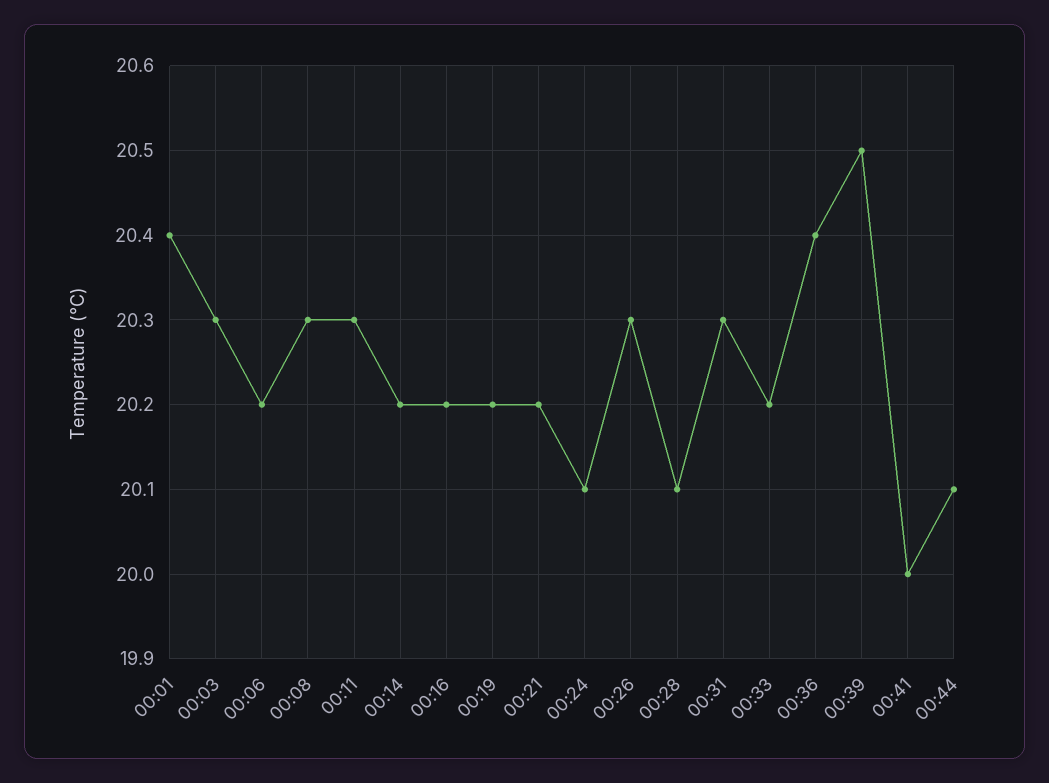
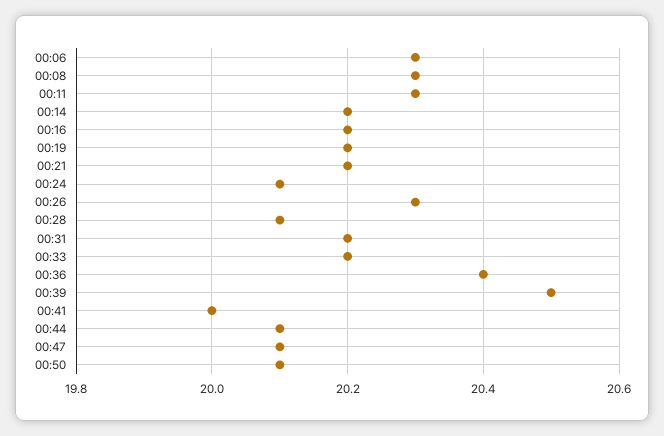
00:01: 20.4 -> none
00:03: 20.3 -> none
00:06: 20.2 -> 20.3
00:31: 20.3 -> 20.2
00:47: none -> 20.1
00:50: none -> 20.1

